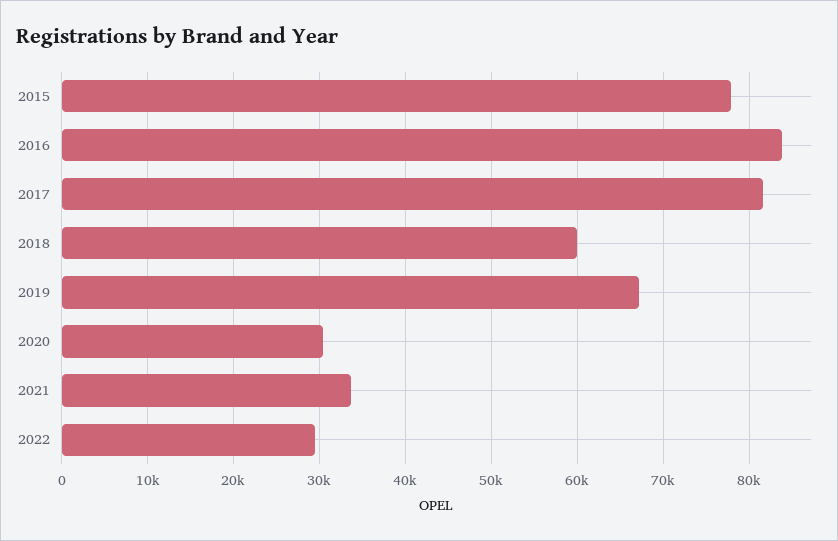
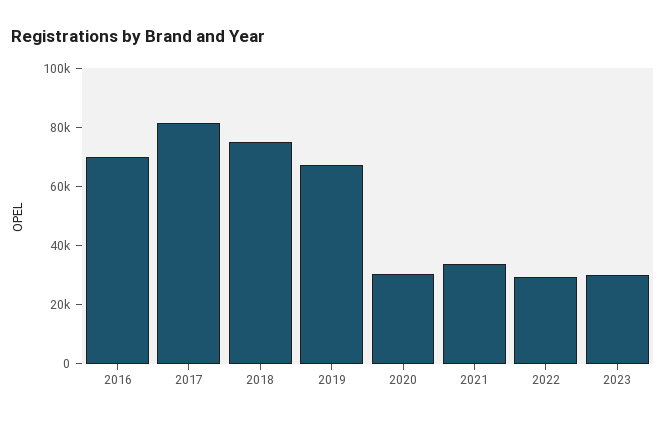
2015: 78000 -> none
2016: 84000 -> 70000
2018: 60000 -> 75000
2023: none -> 30000

